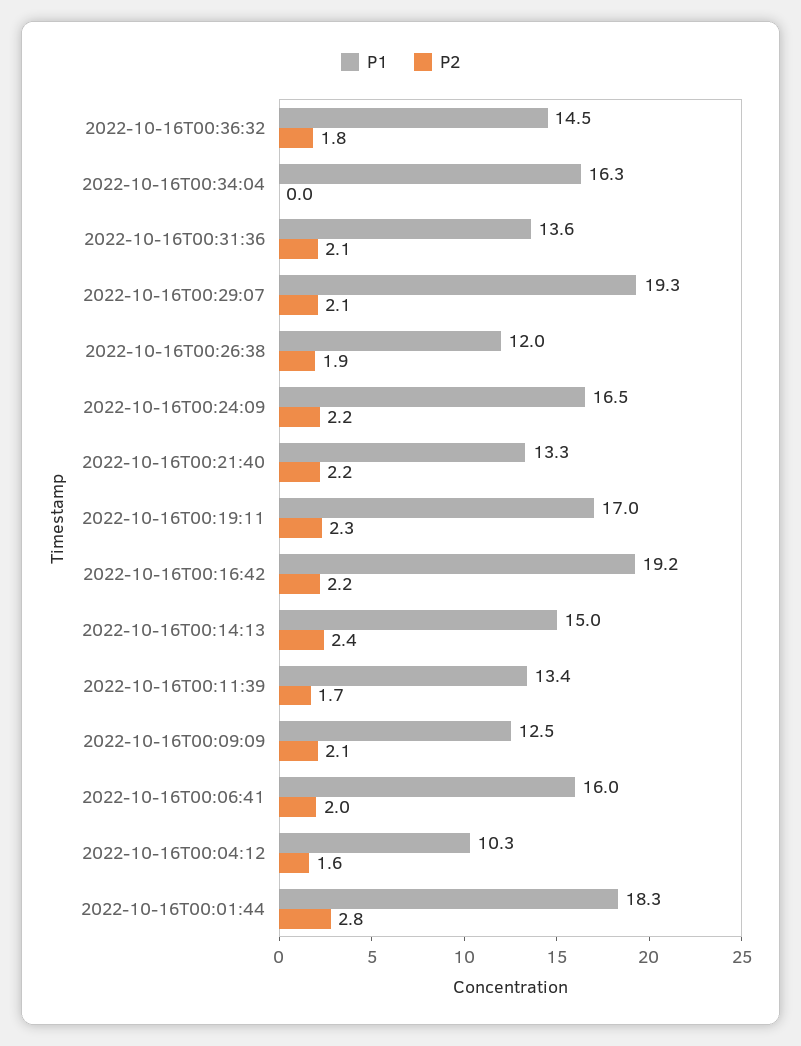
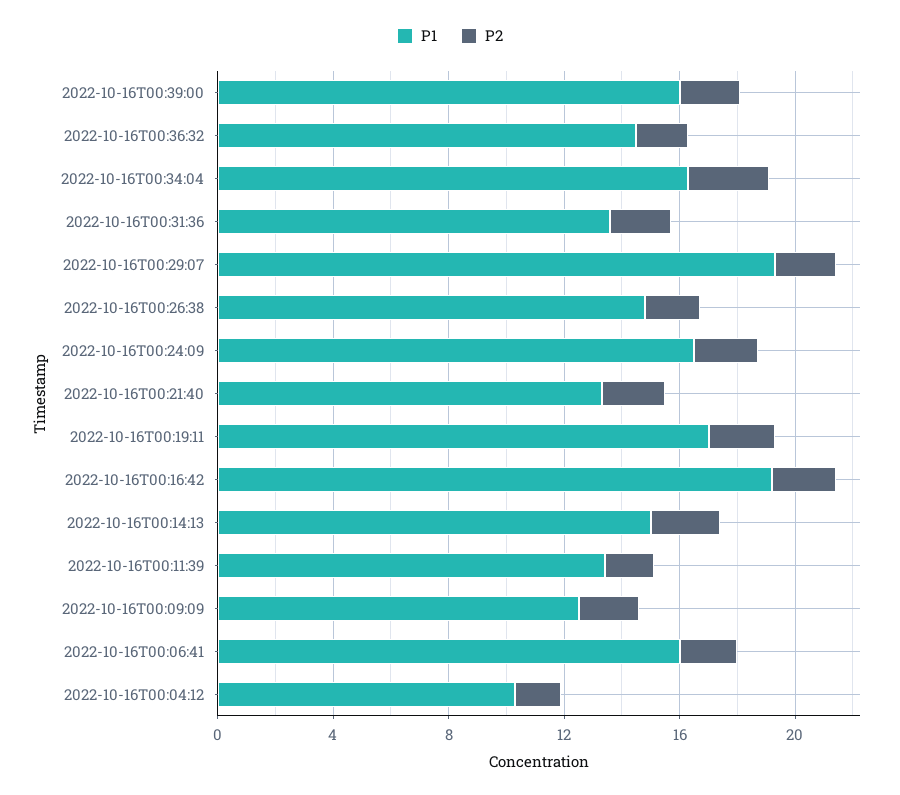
P2, 2022-10-16T00:34:04: 0 -> 3
P1, 2022-10-16T00:26:38: 12 -> 15
P1, 2022-10-16T00:01:44: 18.3 -> none
P2, 2022-10-16T00:01:44: 2.8 -> none
P1, 2022-10-16T00:39:00: none -> 16
P2, 2022-10-16T00:39:00: none -> 2

